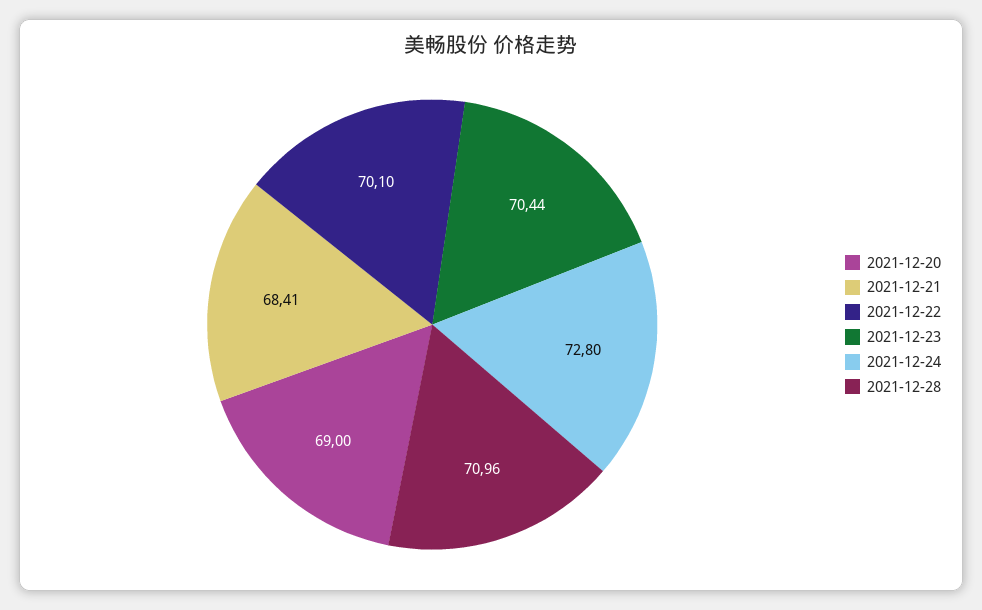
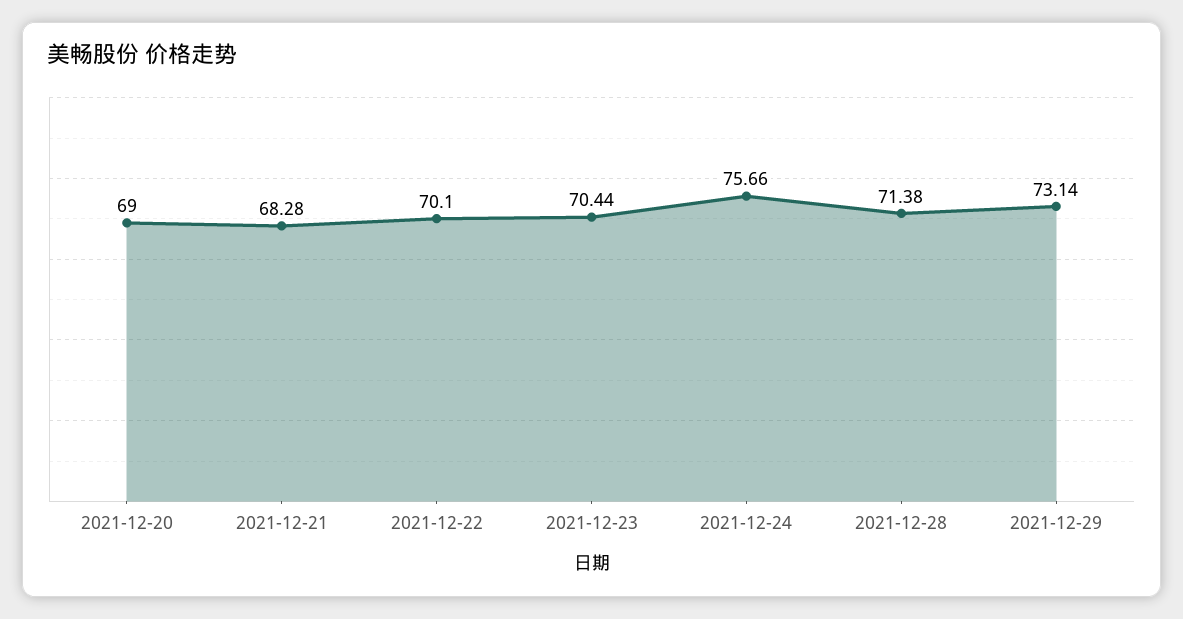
2021-12-21: 68.41 -> 68.28
2021-12-24: 72.8 -> 75.66
2021-12-28: 70.96 -> 71.38
2021-12-29: none -> 73.14

